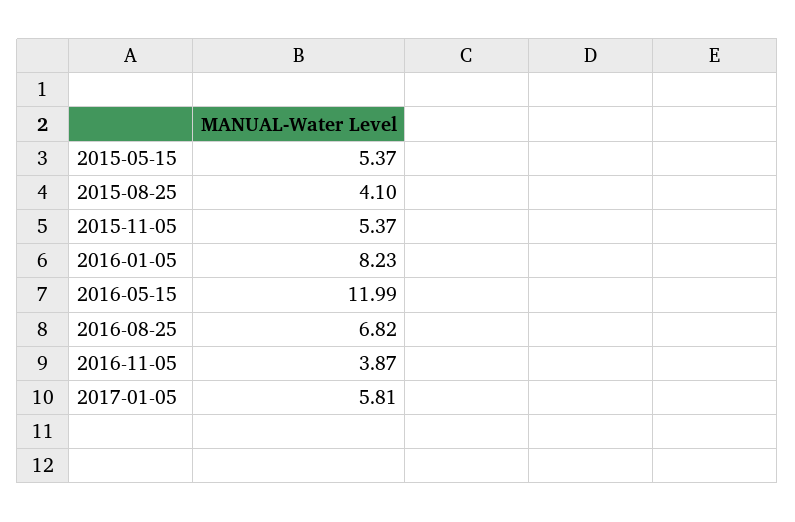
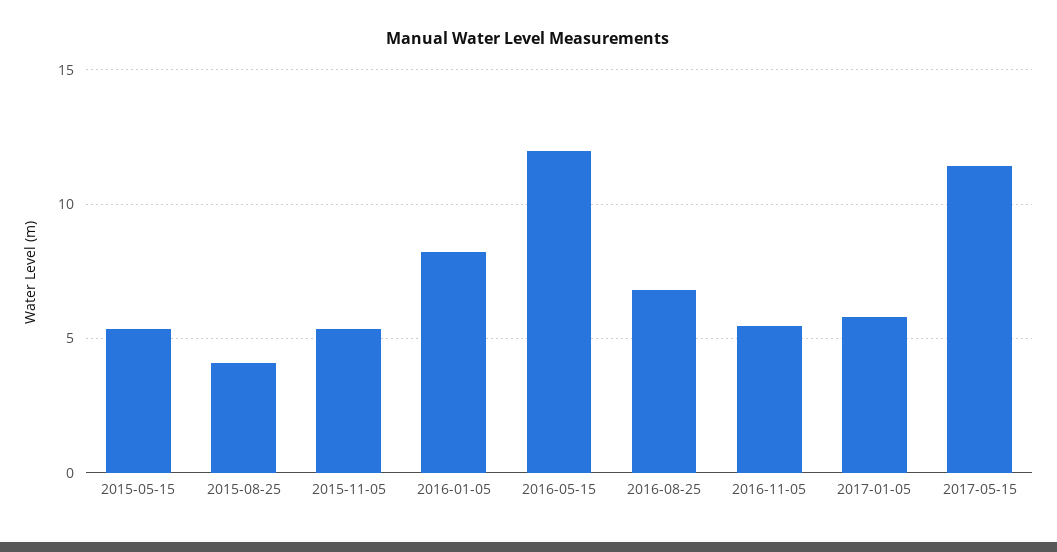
2016-11-05: 3.87 -> 5.5
2017-05-15: none -> 11.5

